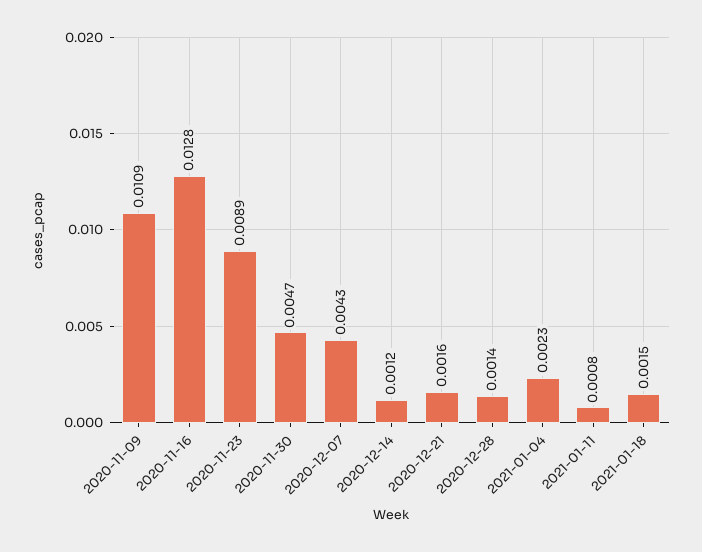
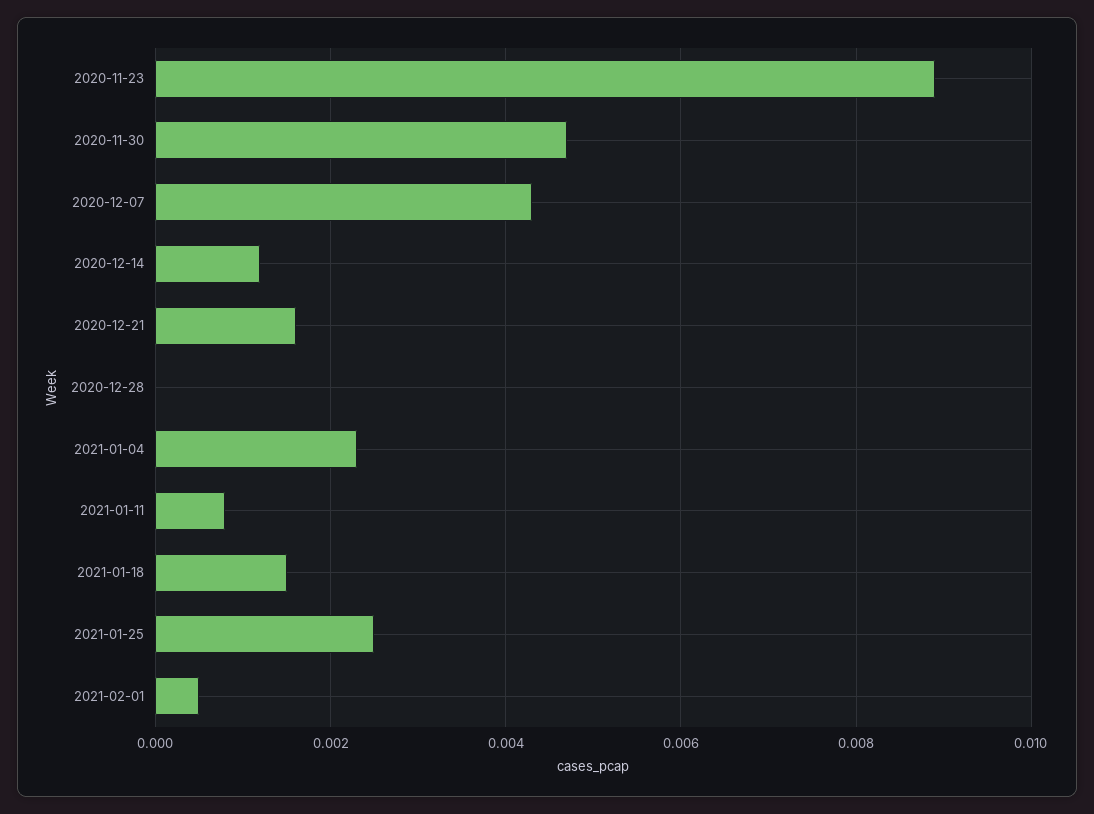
2020-11-09: 0.0109 -> none
2020-11-16: 0.0128 -> none
2020-12-28: 0.0014 -> 0
2021-01-25: none -> 0.0025
2021-02-01: none -> 0.0005

